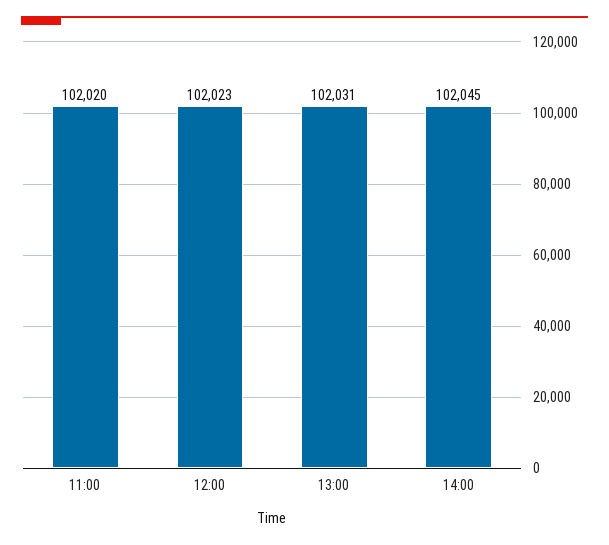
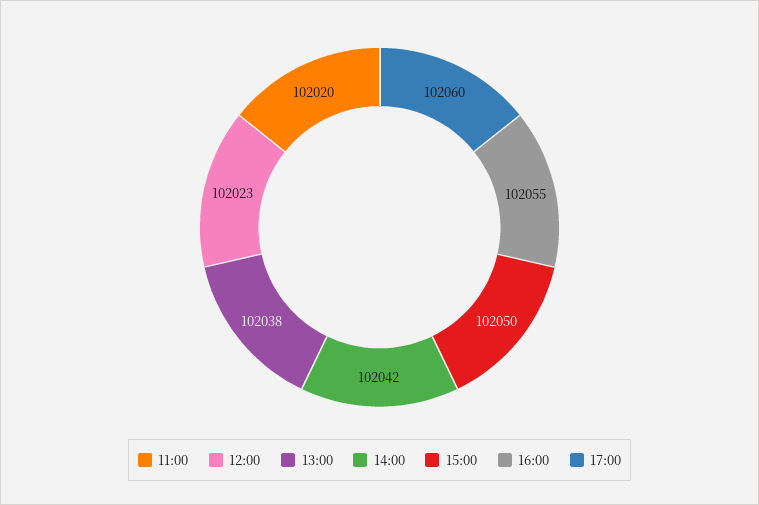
13:00: 102031 -> 102038
14:00: 102045 -> 102042
15:00: none -> 102050
16:00: none -> 102055
17:00: none -> 102060

